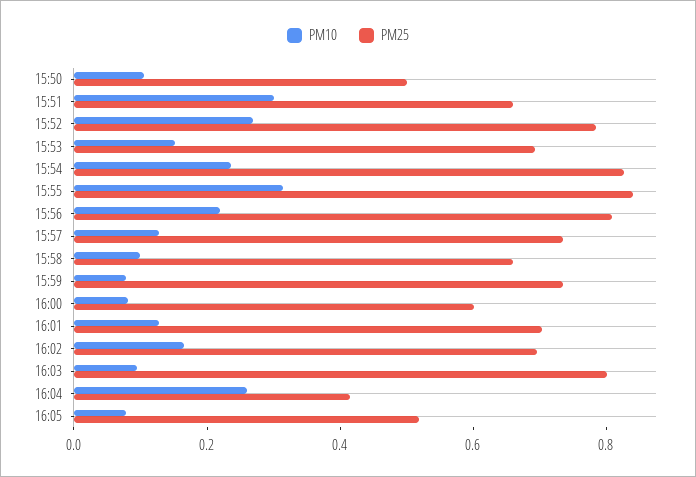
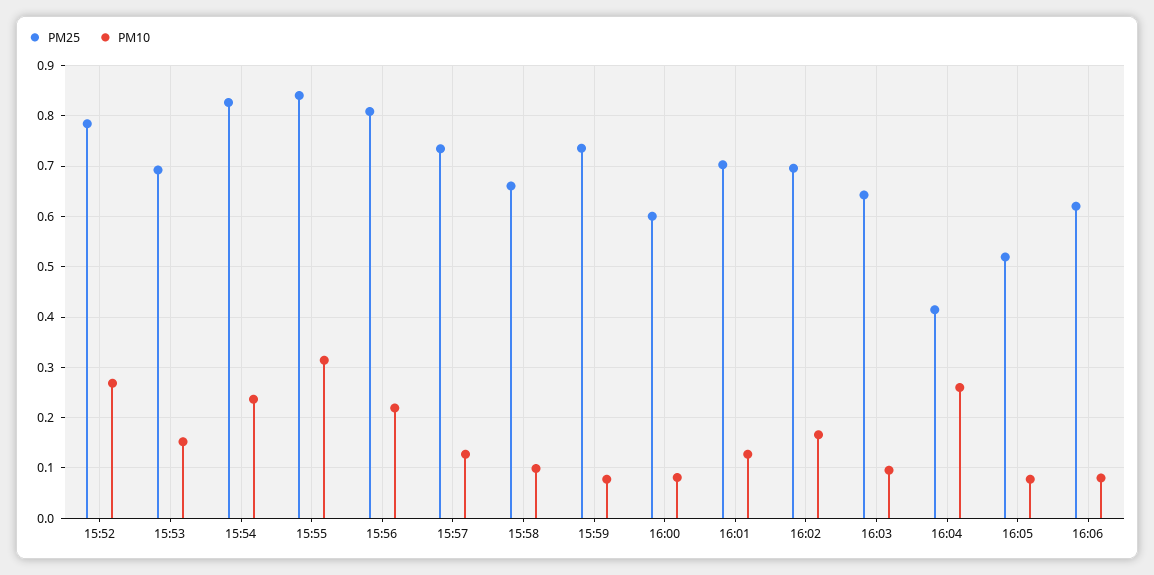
PM10, 15:50: 0.1 -> none
PM25, 15:50: 0.5 -> none
PM10, 15:51: 0.3 -> none
PM25, 15:51: 0.65 -> none
PM25, 16:03: 0.8 -> 0.64
PM25, 16:06: none -> 0.62
PM10, 16:06: none -> 0.08

